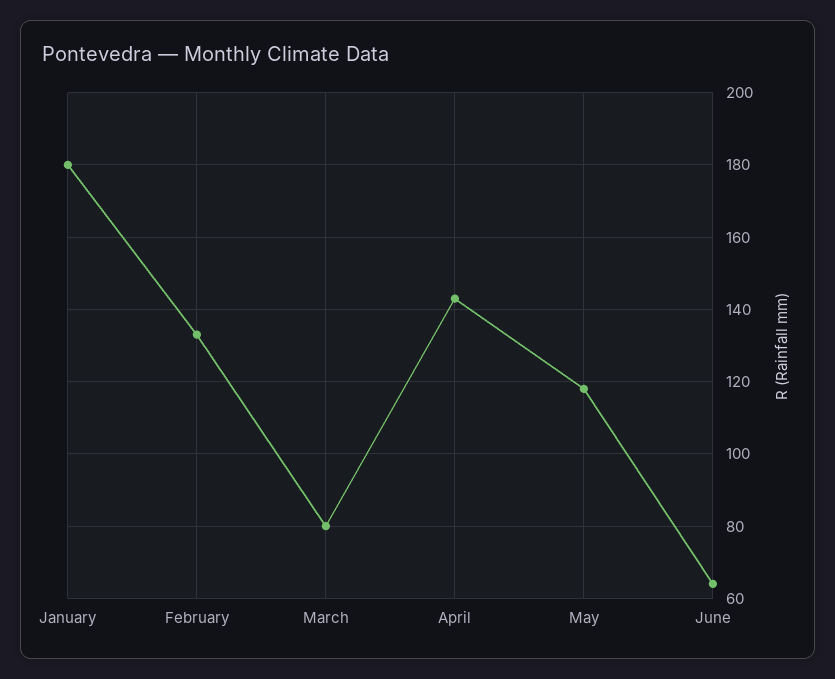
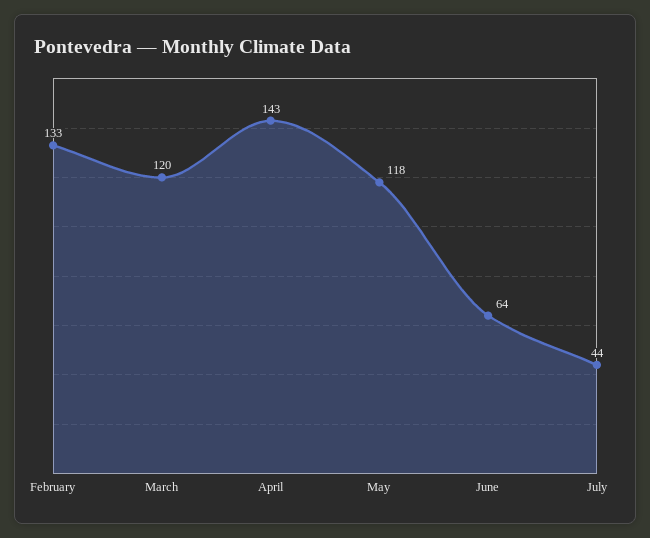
January: 180 -> none
March: 80 -> 120
July: none -> 44

